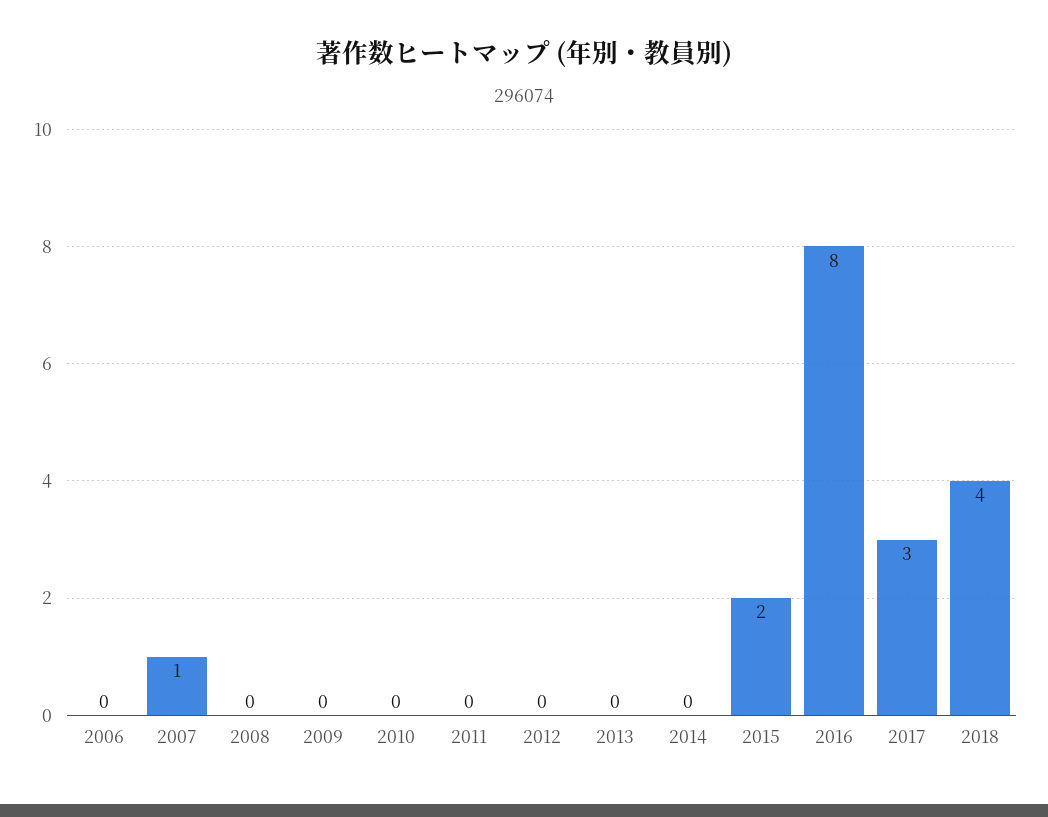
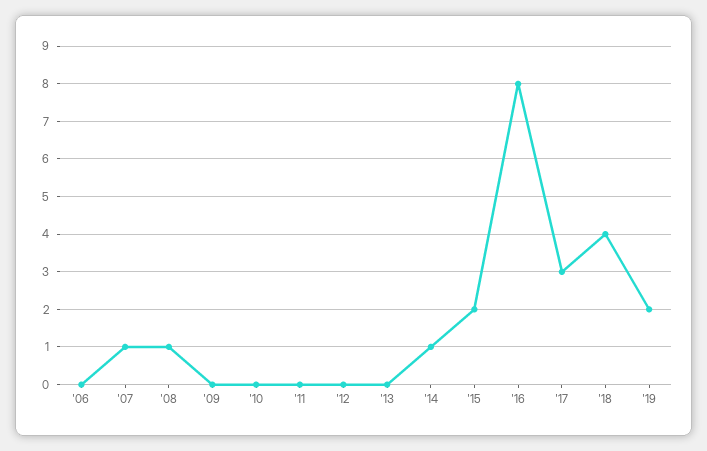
2008: 0 -> 1
2014: 0 -> 1
'19: none -> 2

